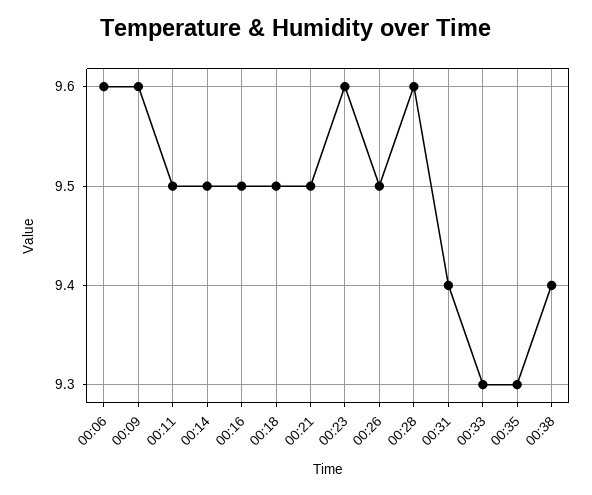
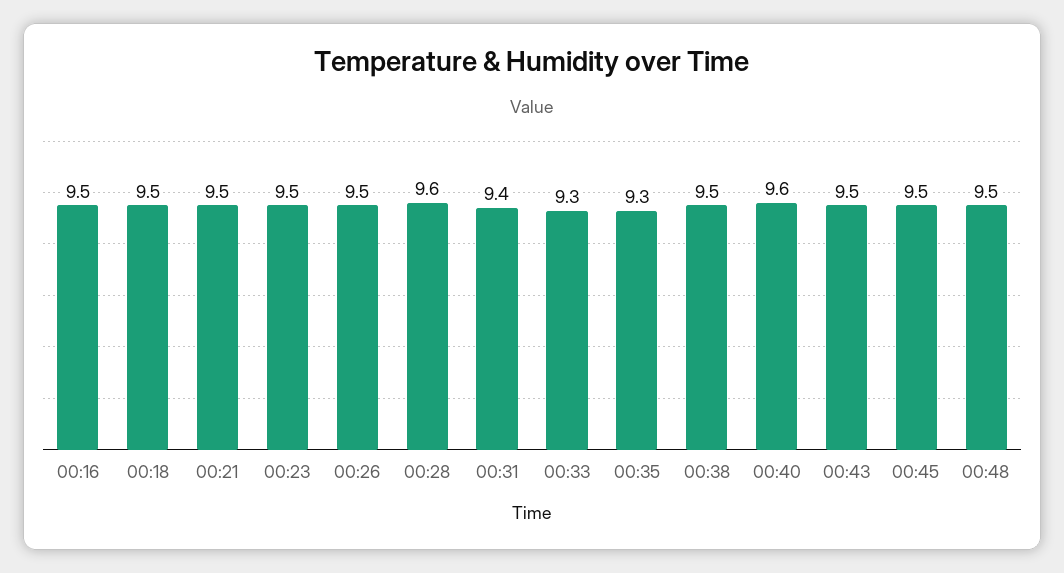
00:06: 9.6 -> none
00:09: 9.6 -> none
00:11: 9.5 -> none
00:14: 9.5 -> none
00:23: 9.6 -> 9.5
00:38: 9.4 -> 9.5
00:40: none -> 9.6
00:43: none -> 9.5
00:45: none -> 9.5
00:48: none -> 9.5

